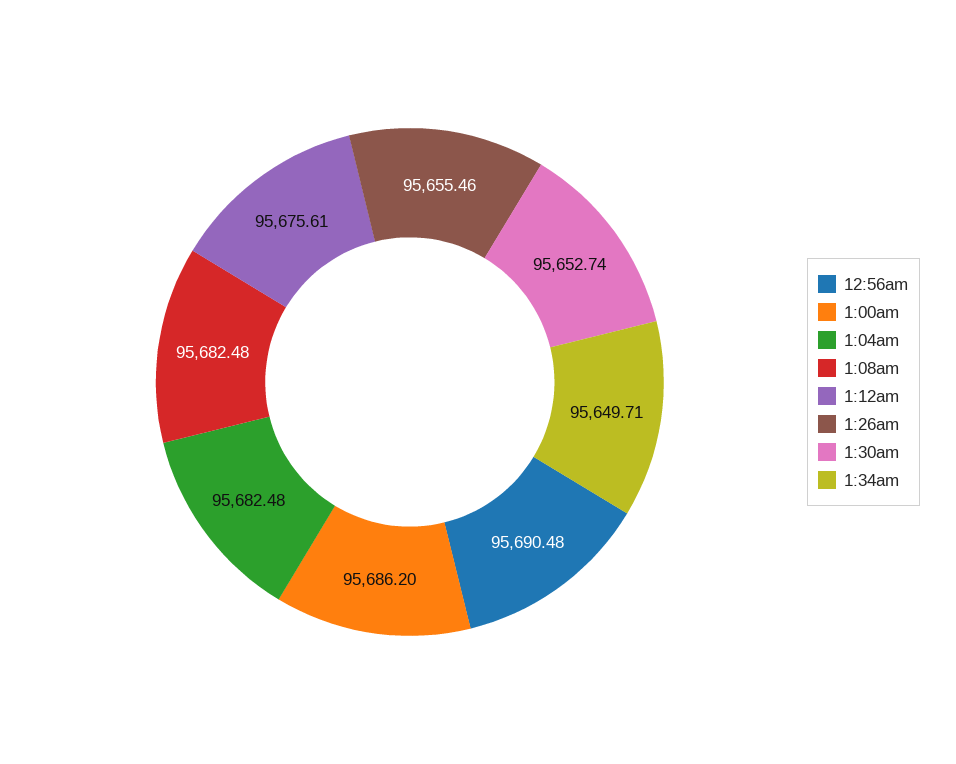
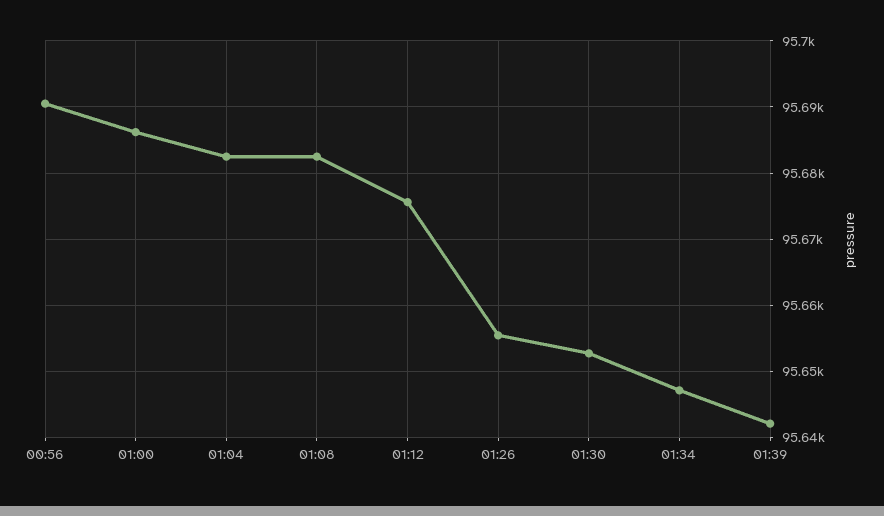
1:34am: 95649.71 -> 95647
01:39: none -> 95642

